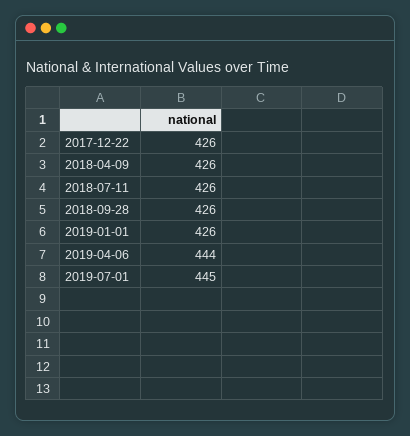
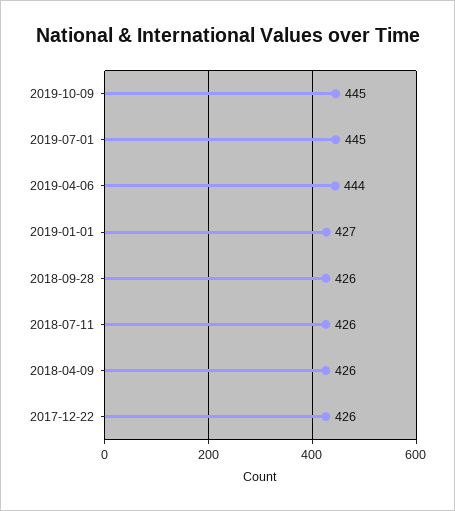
2019-01-01: 426 -> 427
2019-10-09: none -> 445

